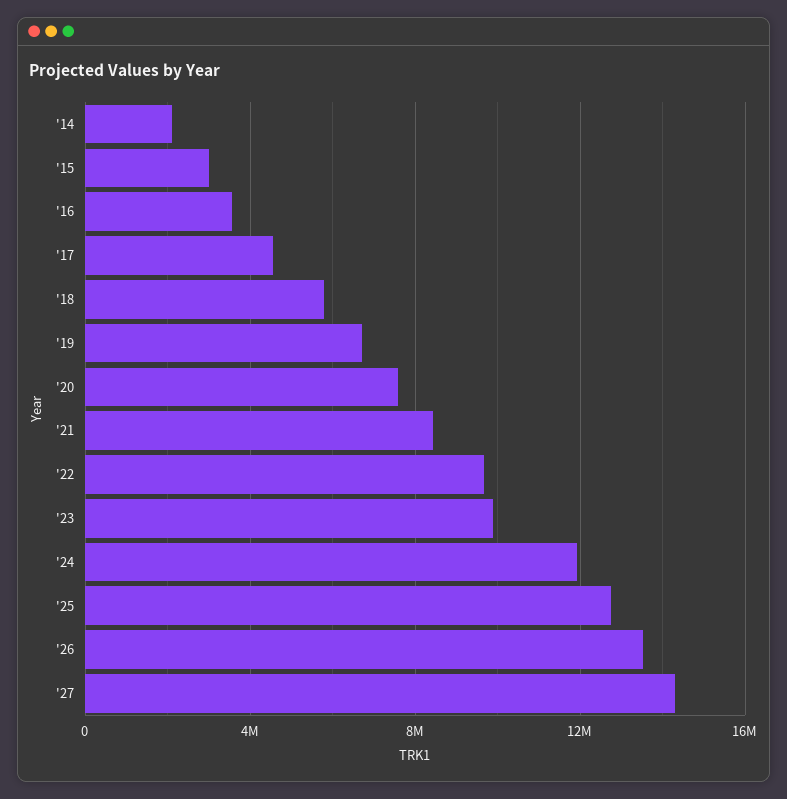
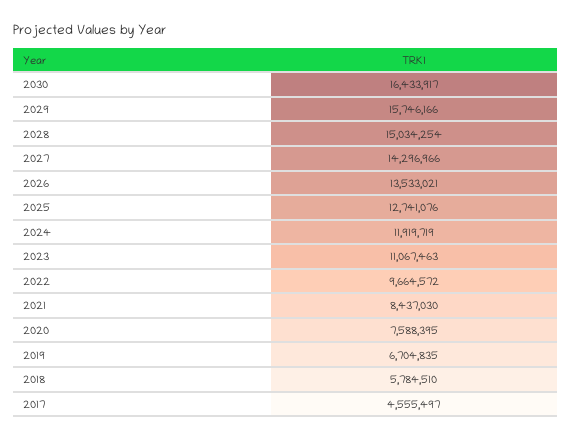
'14: 2000000 -> none
'15: 3000000 -> none
'16: 3500000 -> none
'23: 10000000 -> 11067463
2030: none -> 16433917
2029: none -> 15746166
2028: none -> 15034254

